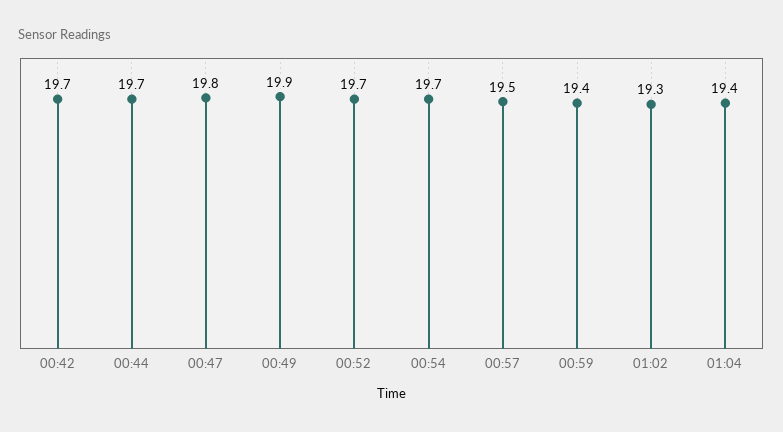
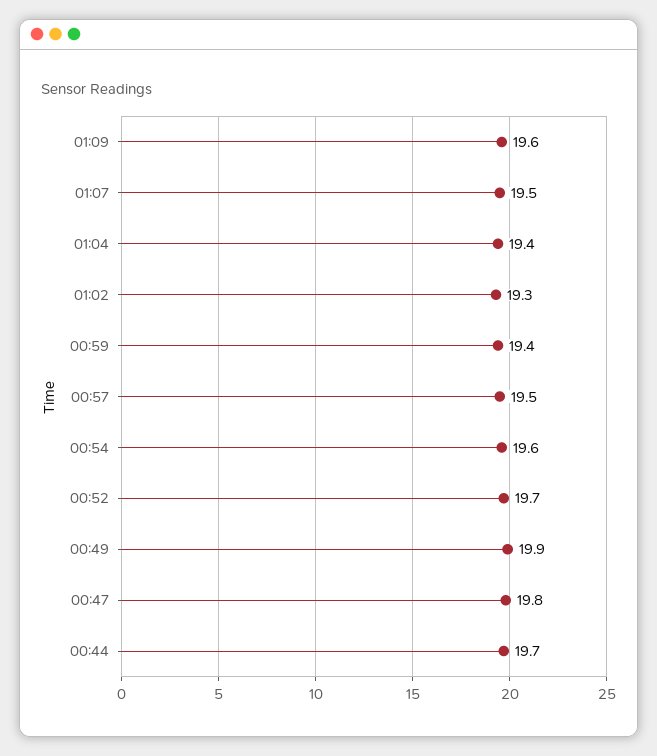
00:42: 19.7 -> none
00:54: 19.7 -> 19.6
01:09: none -> 19.6
01:07: none -> 19.5

